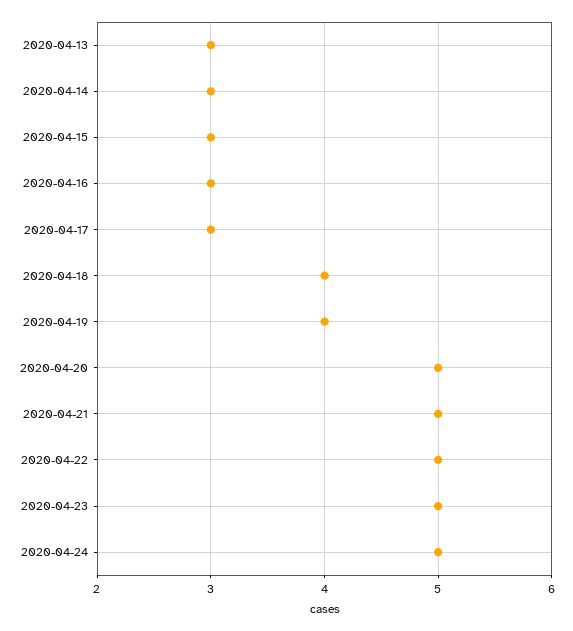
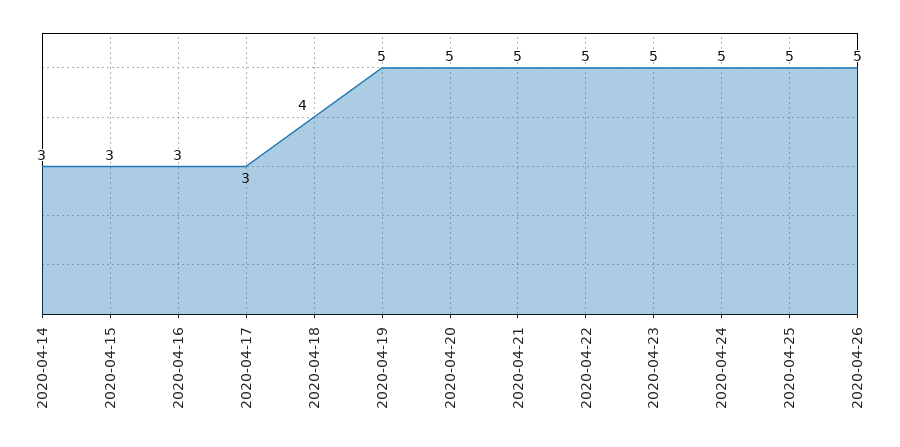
2020-04-13: 3 -> none
2020-04-19: 4 -> 5
2020-04-25: none -> 5
2020-04-26: none -> 5

